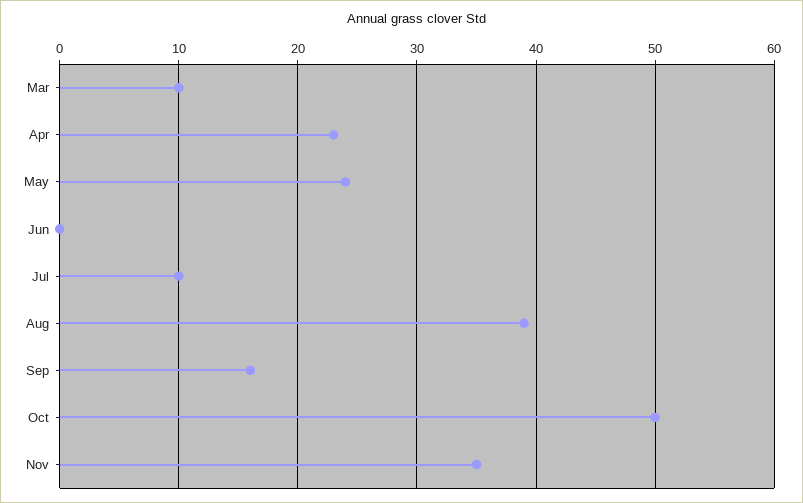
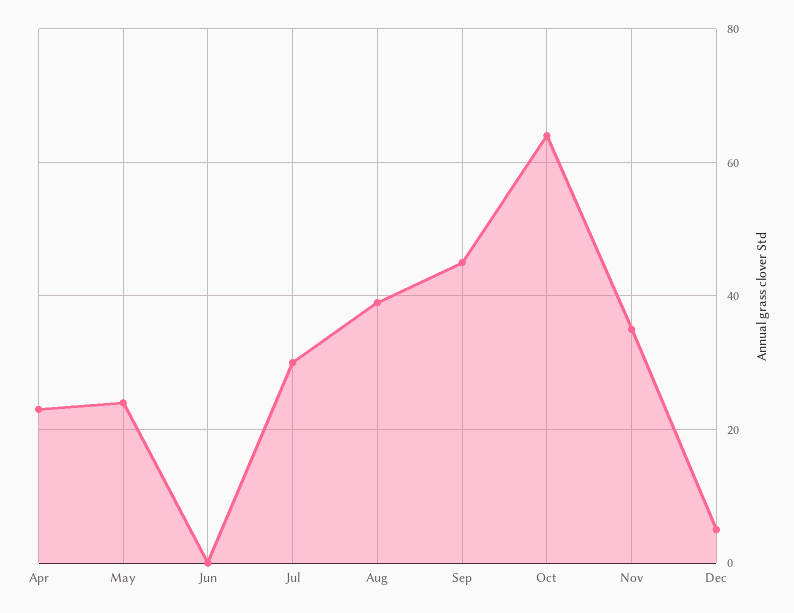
Mar: 10 -> none
Jul: 10 -> 30
Sep: 16 -> 45
Oct: 50 -> 65
Dec: none -> 5

